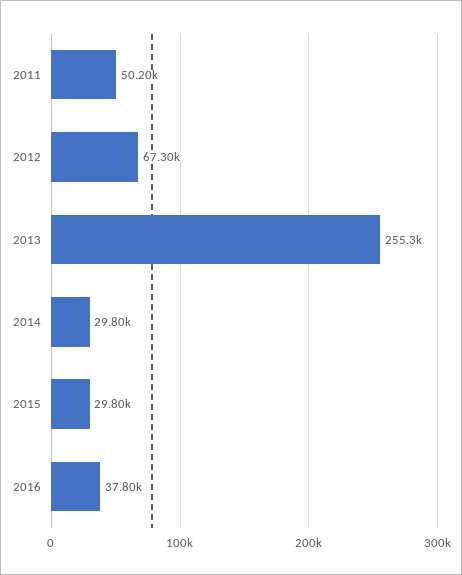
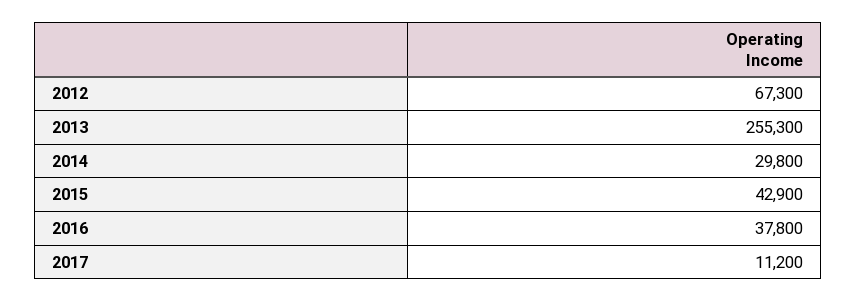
2011: 50200 -> none
2015: 29800 -> 42900
2017: none -> 11200

